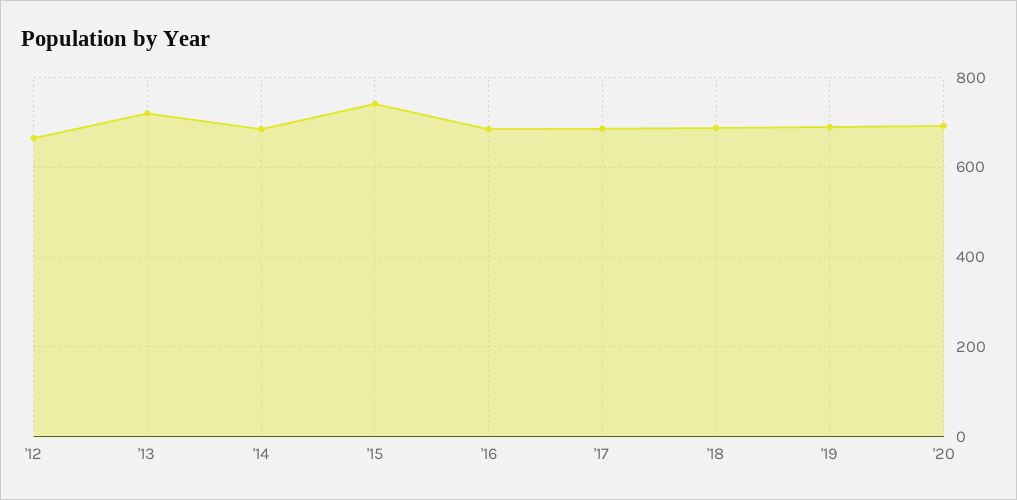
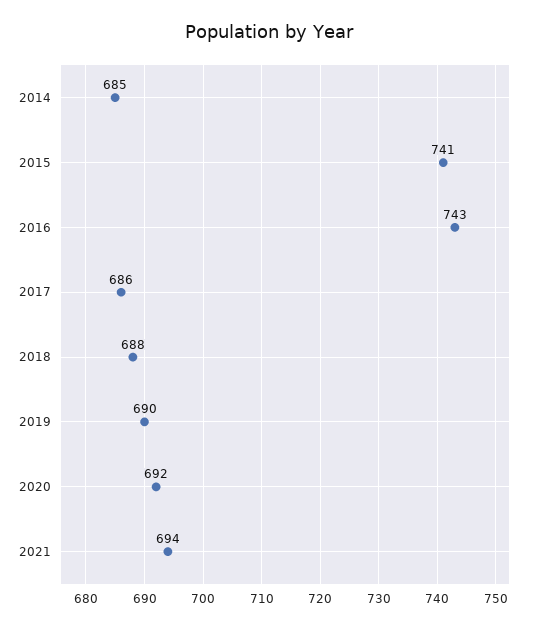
'12: 660 -> none
'13: 720 -> none
'16: 680 -> 743
2021: none -> 694

